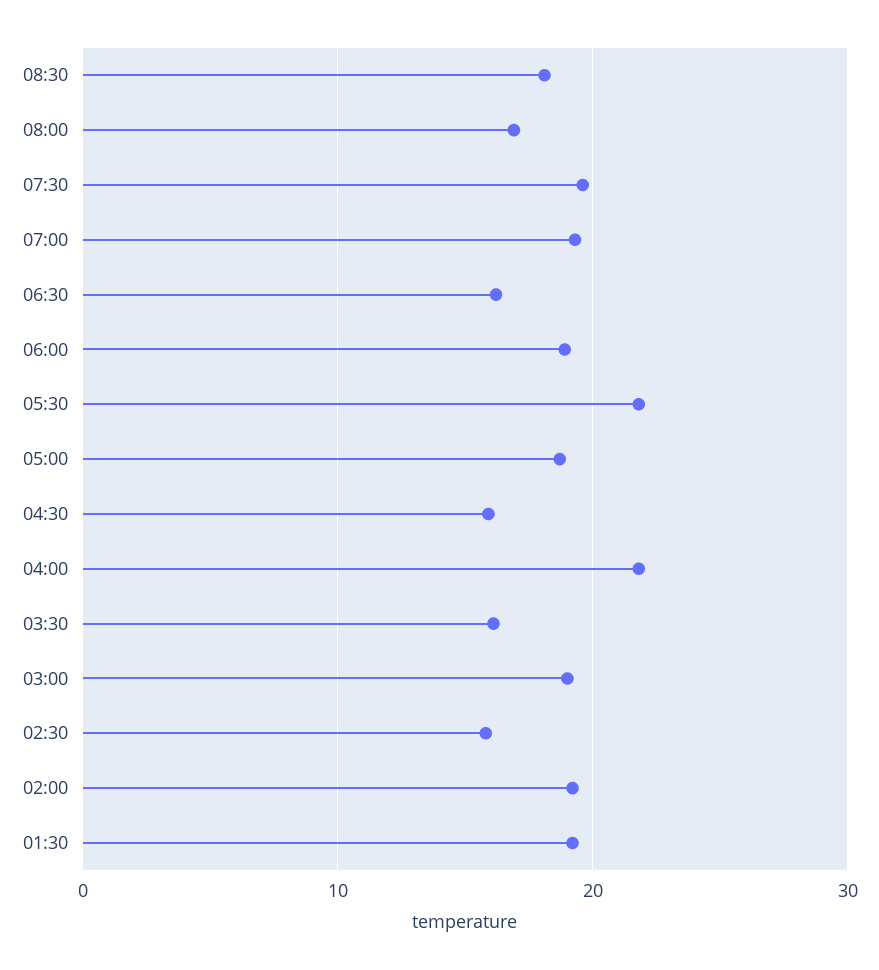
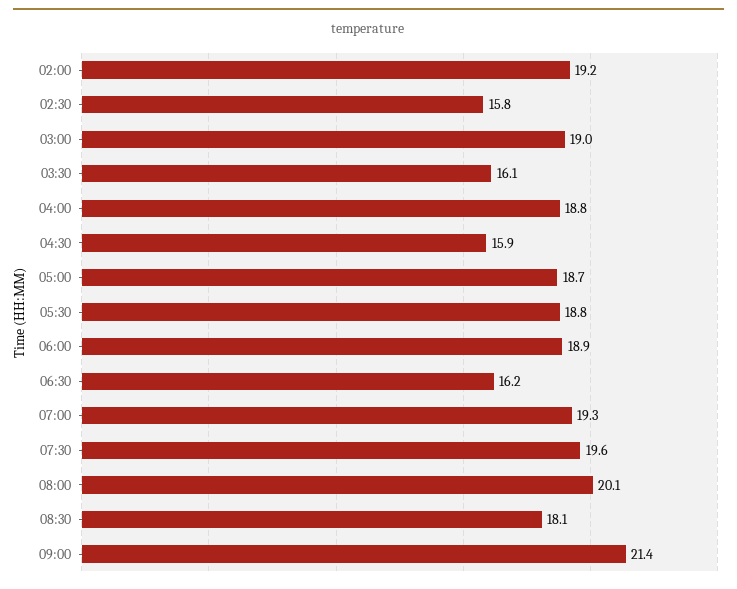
08:00: 17 -> 20.1
05:30: 22 -> 18.8
04:00: 22 -> 18.8
01:30: 19 -> none
09:00: none -> 21.4

